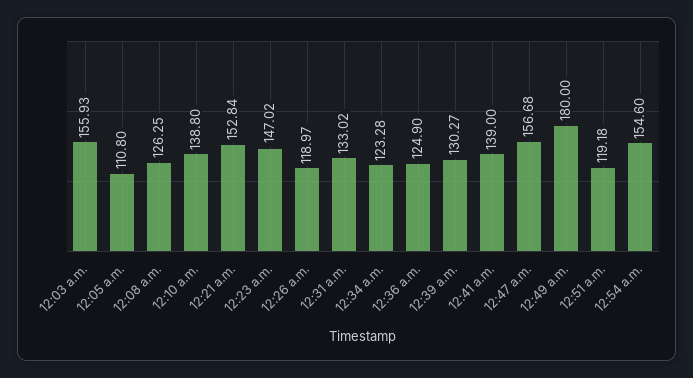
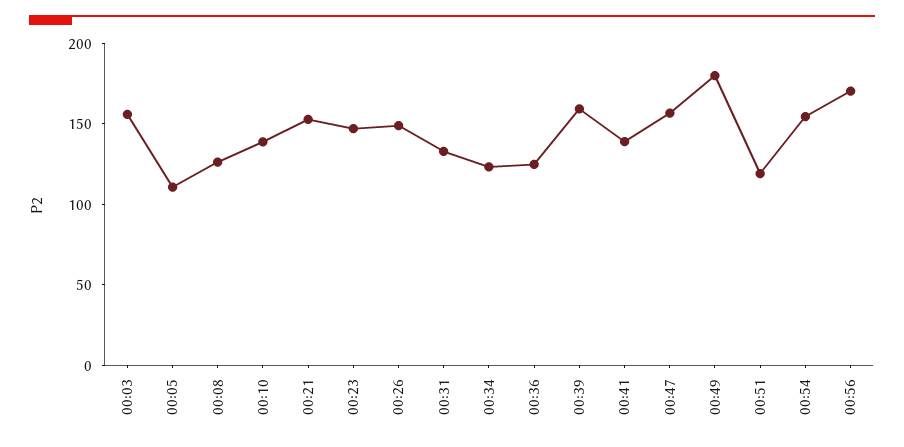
12:26 a.m.: 118.97 -> 150
12:39 a.m.: 130.27 -> 160
00:56: none -> 170

